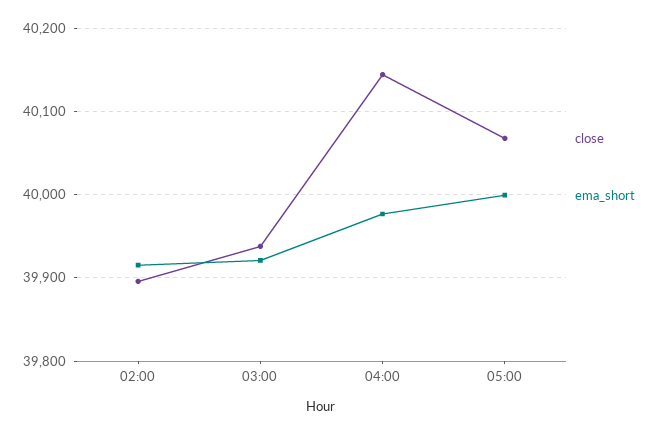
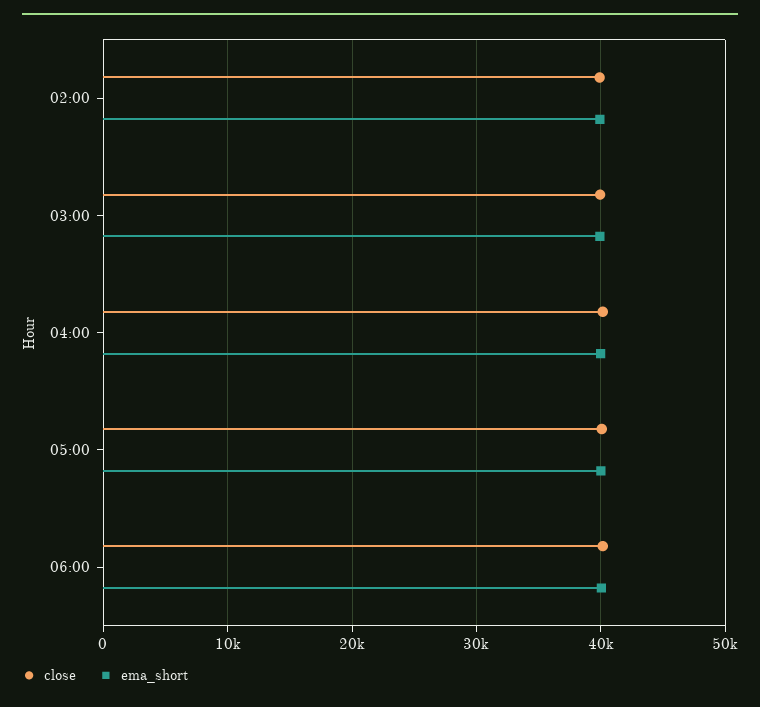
close, 06:00: none -> 40000
ema_short, 06:00: none -> 40000

